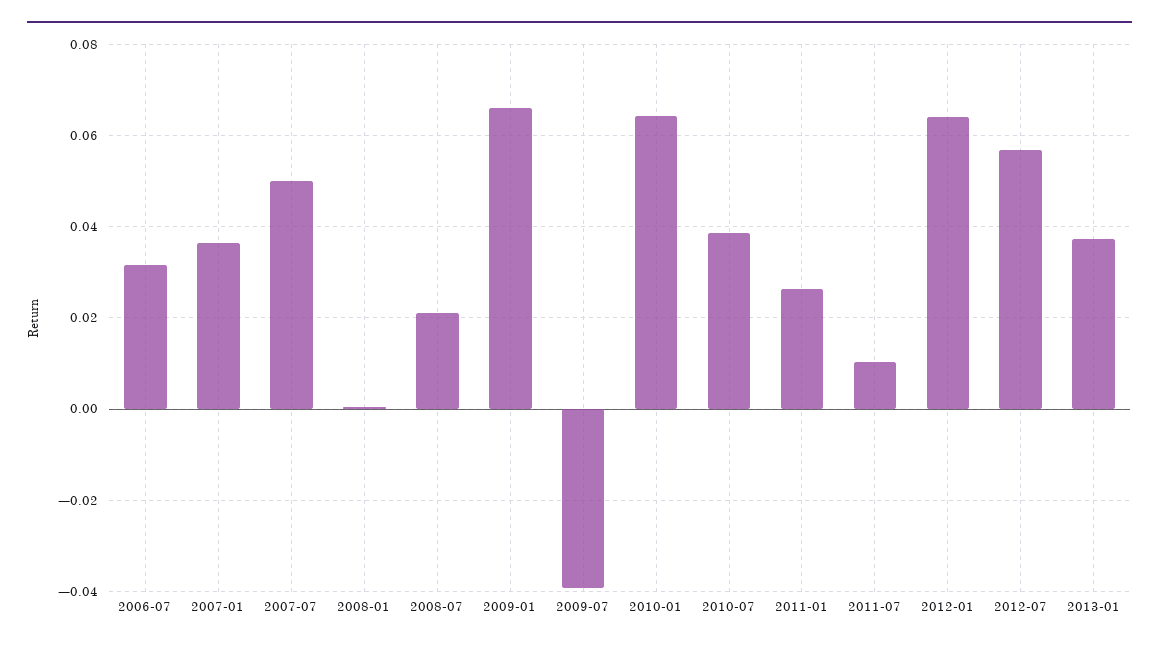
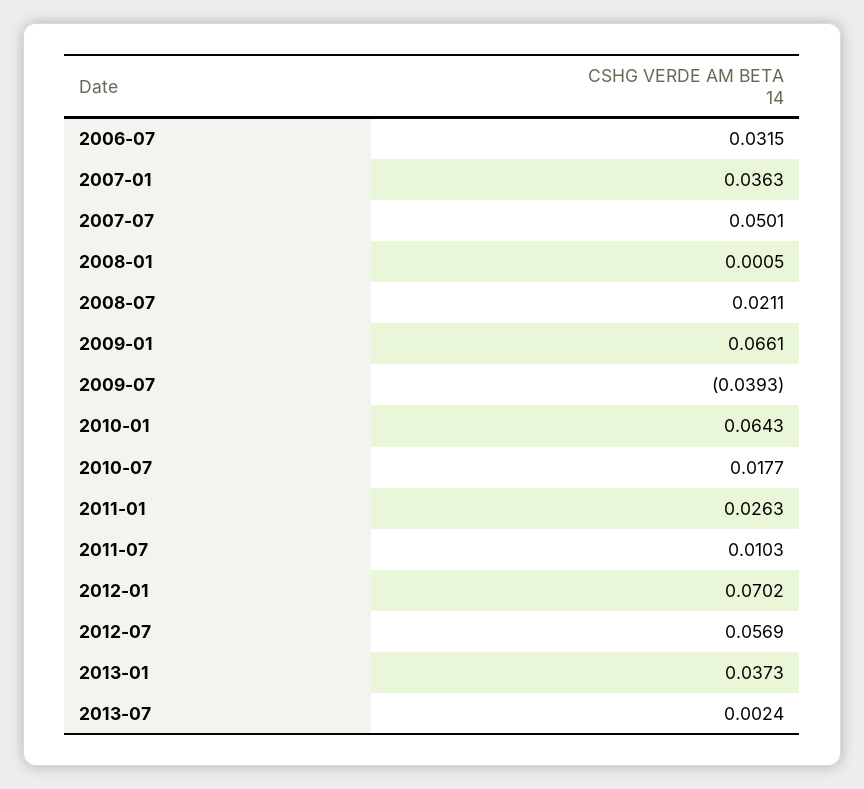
2010-07: 0.038 -> 0.0177
2012-01: 0.064 -> 0.0702
2013-07: none -> 0.0024

